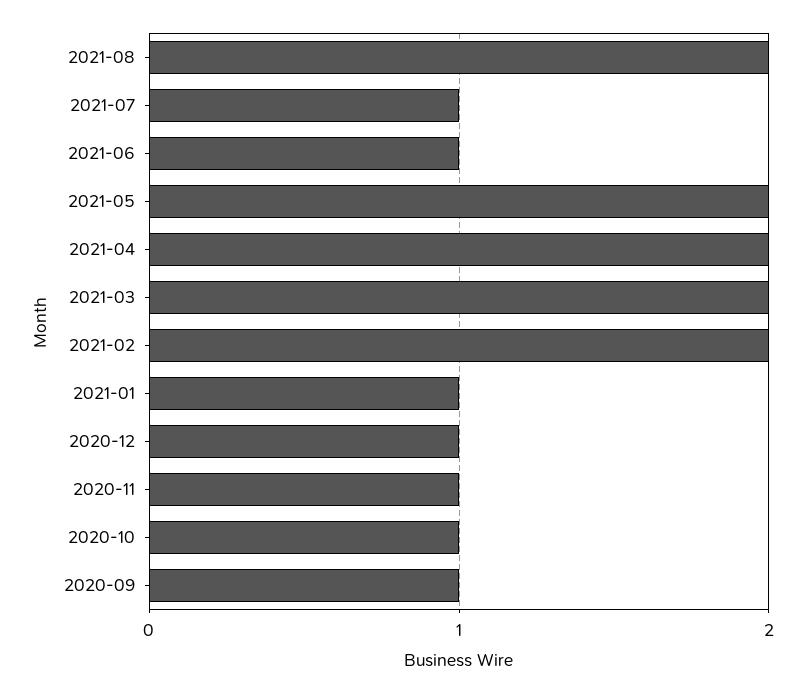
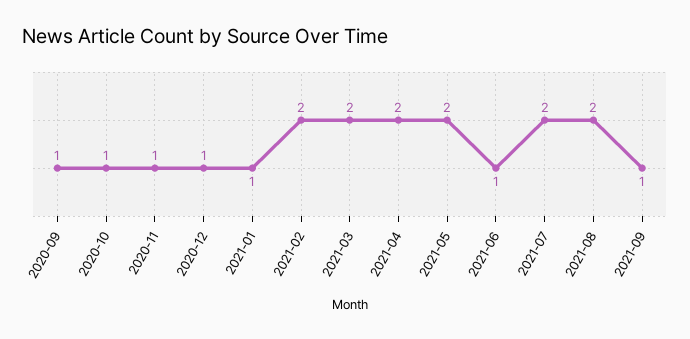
2021-07: 1 -> 2
2021-09: none -> 1

